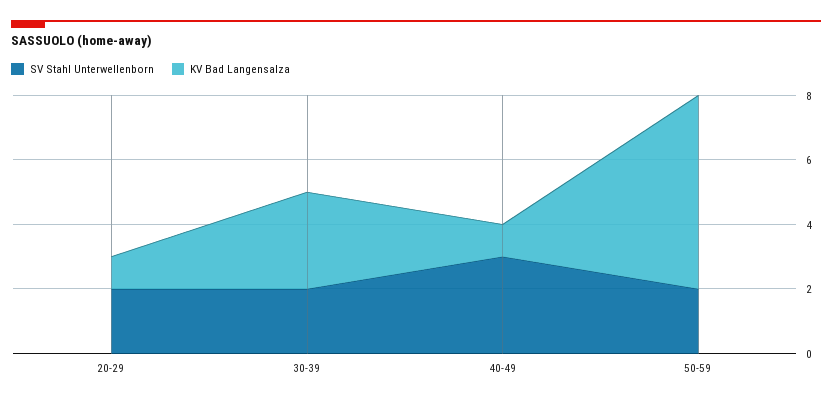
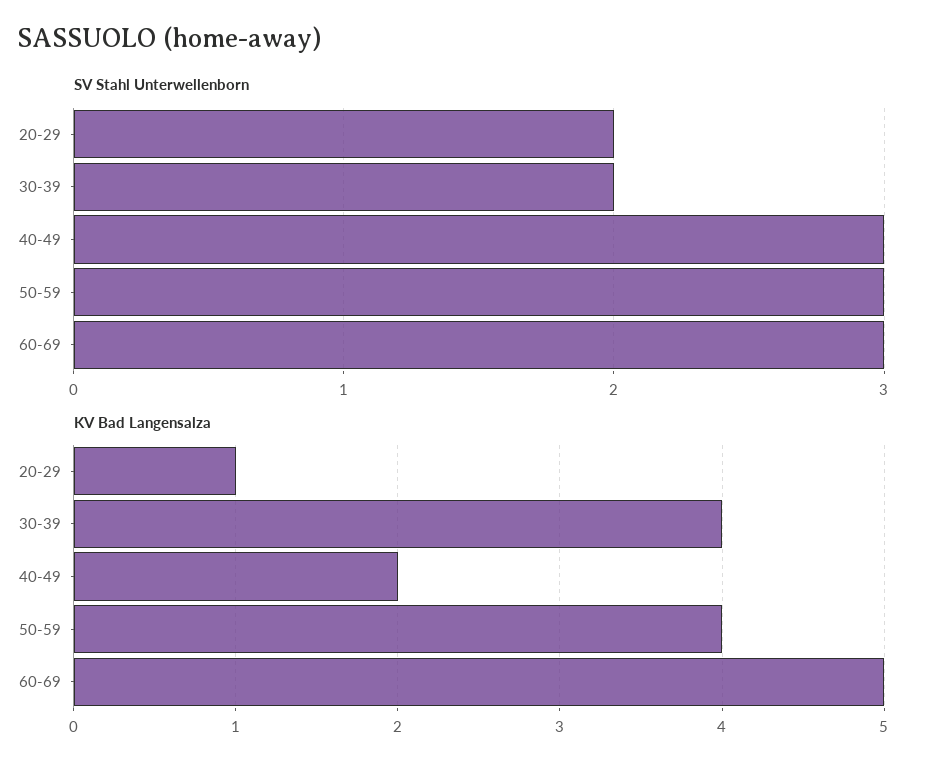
KV Bad Langensalza, 30-39: 3 -> 4
KV Bad Langensalza, 40-49: 1 -> 2
SV Stahl Unterwellenborn, 50-59: 2 -> 3
KV Bad Langensalza, 50-59: 6 -> 4
SV Stahl Unterwellenborn, 60-69: none -> 3
KV Bad Langensalza, 60-69: none -> 5

